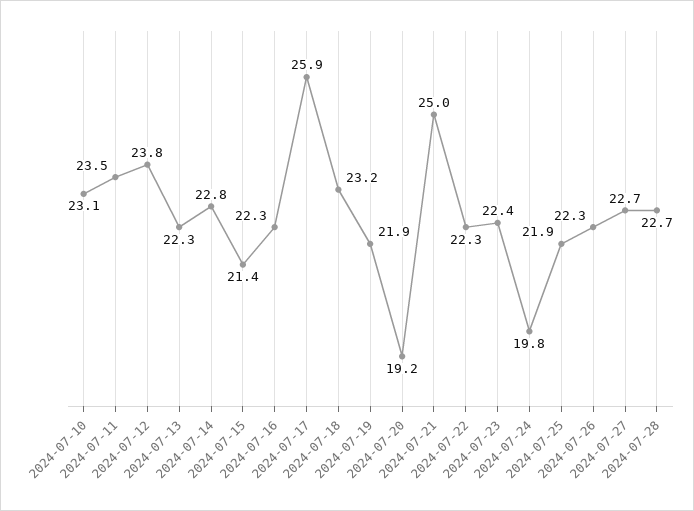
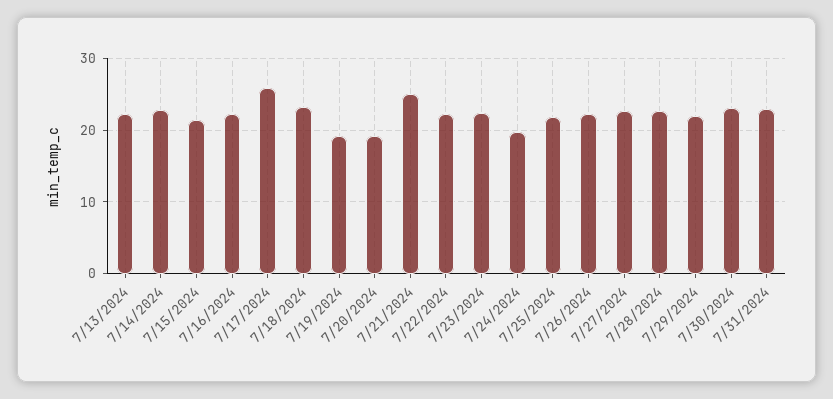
2024-07-10: 23.1 -> none
2024-07-11: 23.5 -> none
2024-07-12: 23.8 -> none
2024-07-19: 21.9 -> 19
7/29/2024: none -> 22
7/30/2024: none -> 23
7/31/2024: none -> 23

